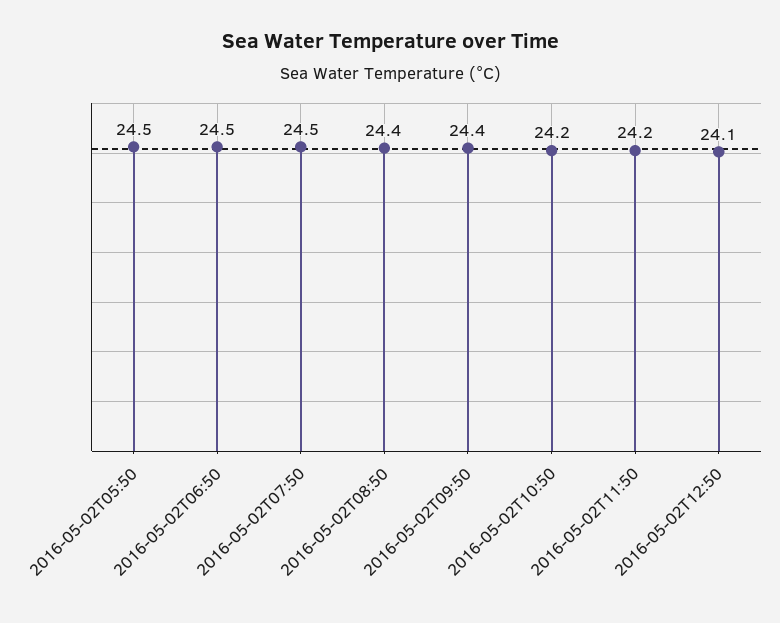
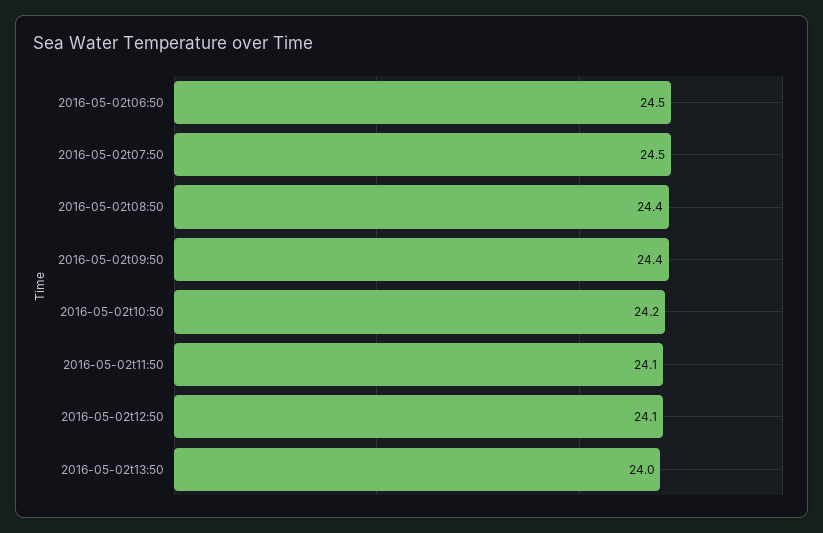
2016-05-02T05:50: 24.5 -> none
2016-05-02T11:50: 24.2 -> 24.1
2016-05-02t13:50: none -> 24

